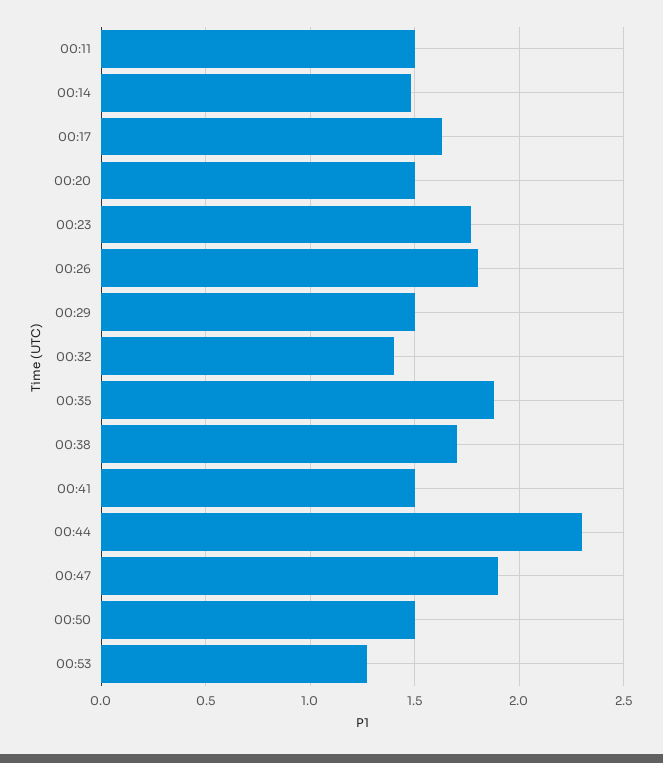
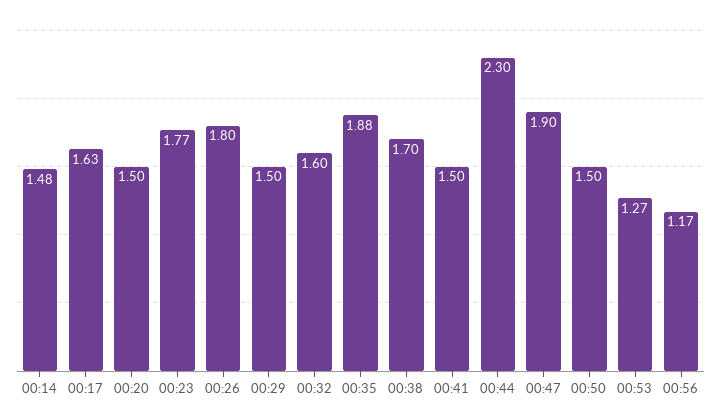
00:11: 1.5 -> none
00:32: 1.4 -> 1.6
00:56: none -> 1.17

